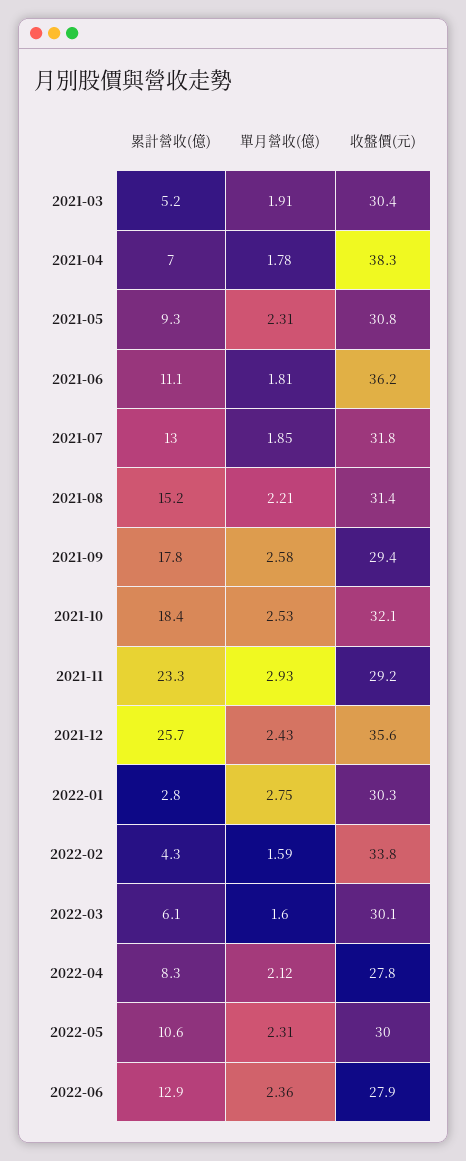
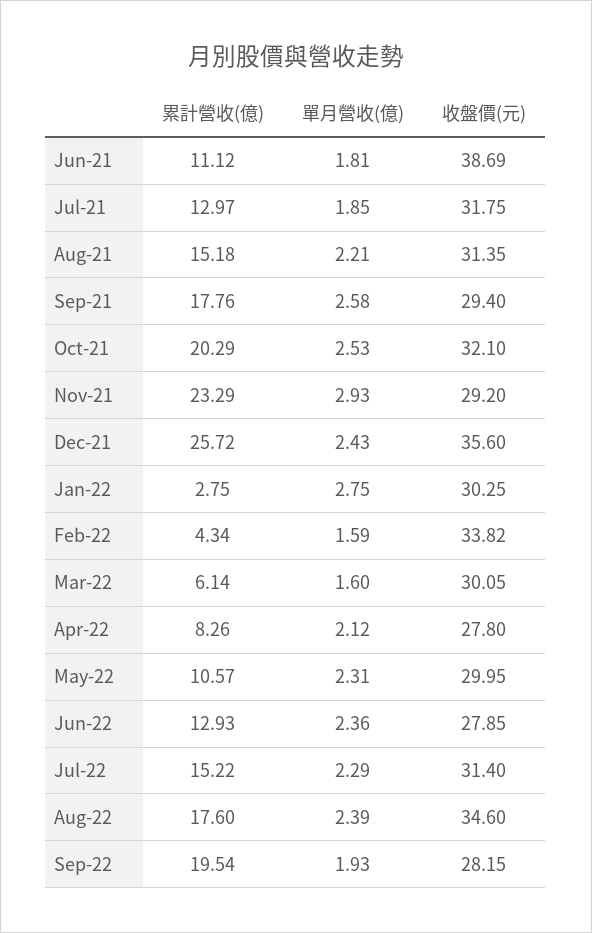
累計營收(億), 2021-03: 5.2 -> none
單月營收(億), 2021-03: 1.91 -> none
收盤價(元), 2021-03: 30.4 -> none
累計營收(億), 2021-04: 7 -> none
單月營收(億), 2021-04: 1.78 -> none
收盤價(元), 2021-04: 38.3 -> none
累計營收(億), 2021-05: 9.3 -> none
單月營收(億), 2021-05: 2.31 -> none
收盤價(元), 2021-05: 30.8 -> none
收盤價(元), 2021-06: 36.2 -> 38.69
累計營收(億), 2021-10: 18.4 -> 20.29
累計營收(億), Jul-22: none -> 15.22
單月營收(億), Jul-22: none -> 2.29
收盤價(元), Jul-22: none -> 31.4
累計營收(億), Aug-22: none -> 17.6
單月營收(億), Aug-22: none -> 2.39
收盤價(元), Aug-22: none -> 34.6
累計營收(億), Sep-22: none -> 19.54
單月營收(億), Sep-22: none -> 1.93
收盤價(元), Sep-22: none -> 28.15

